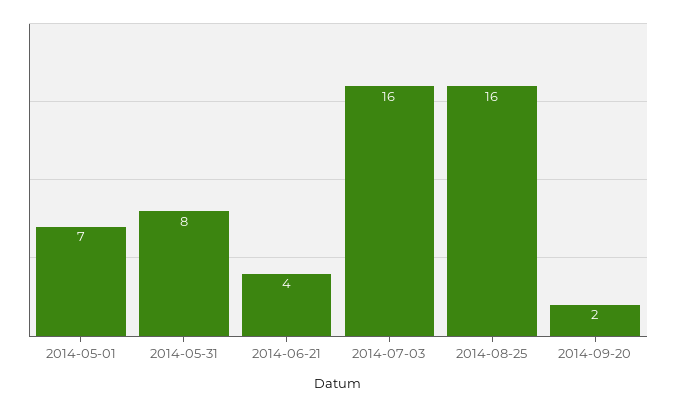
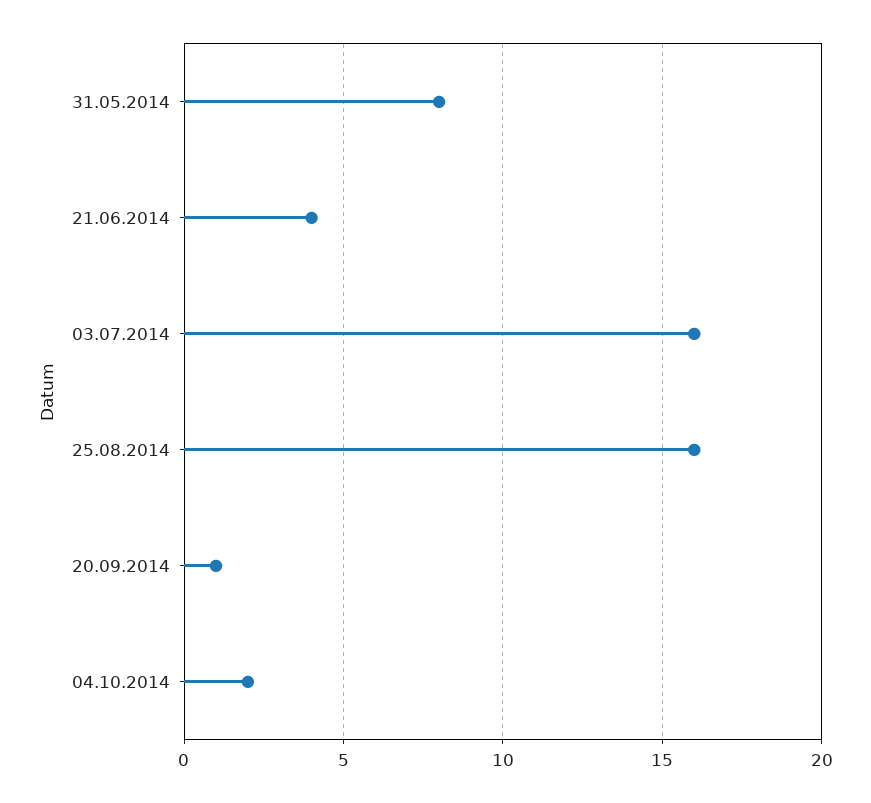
2014-05-01: 7 -> none
2014-09-20: 2 -> 1
04.10.2014: none -> 2

